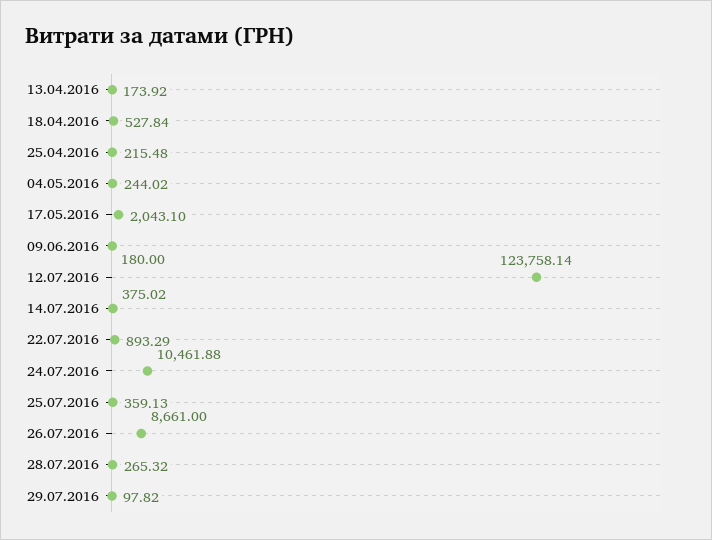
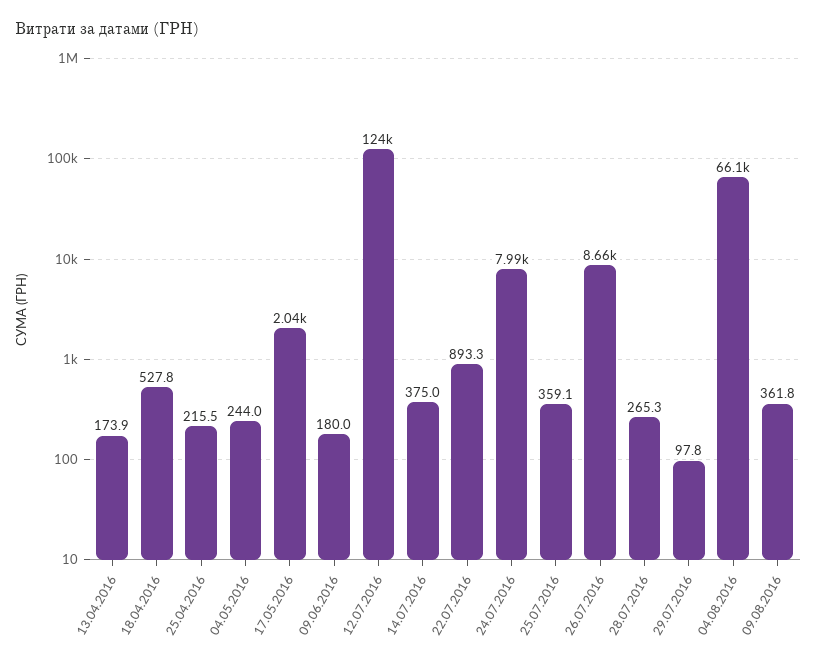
24.07.2016: 10461.88 -> 7990
04.08.2016: none -> 66100
09.08.2016: none -> 361.8

